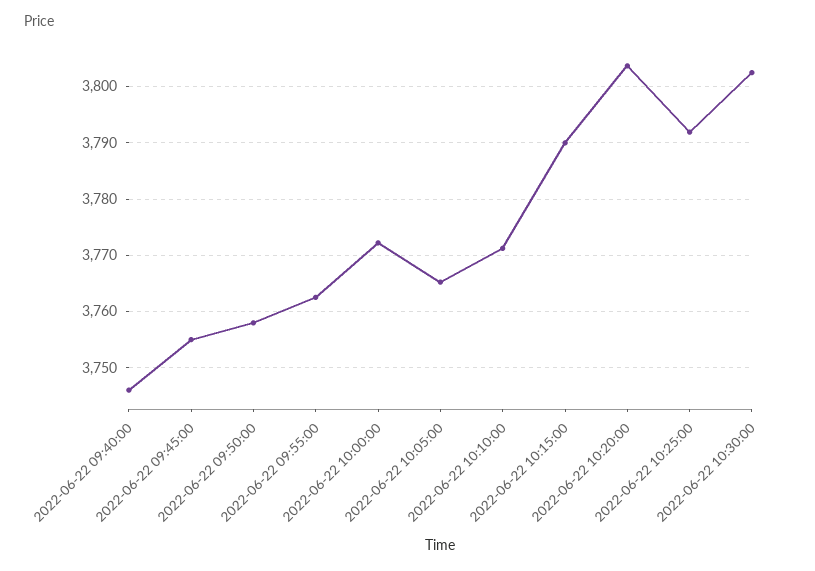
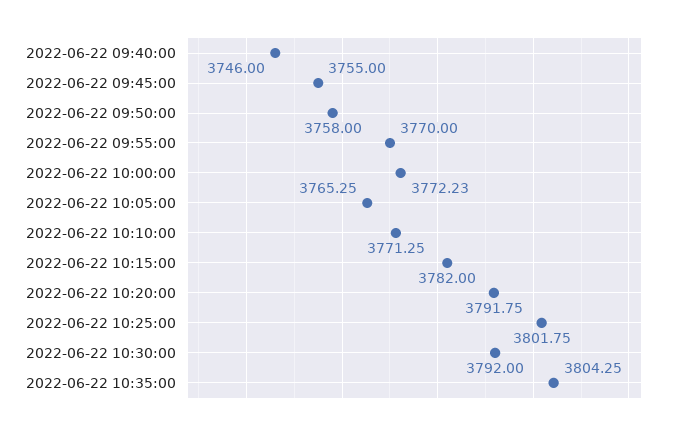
2022-06-22 09:55:00: 3762 -> 3770
2022-06-22 10:15:00: 3790 -> 3782
2022-06-22 10:20:00: 3804 -> 3791.75
2022-06-22 10:25:00: 3792 -> 3801.75
2022-06-22 10:30:00: 3802 -> 3792
2022-06-22 10:35:00: none -> 3804.25

